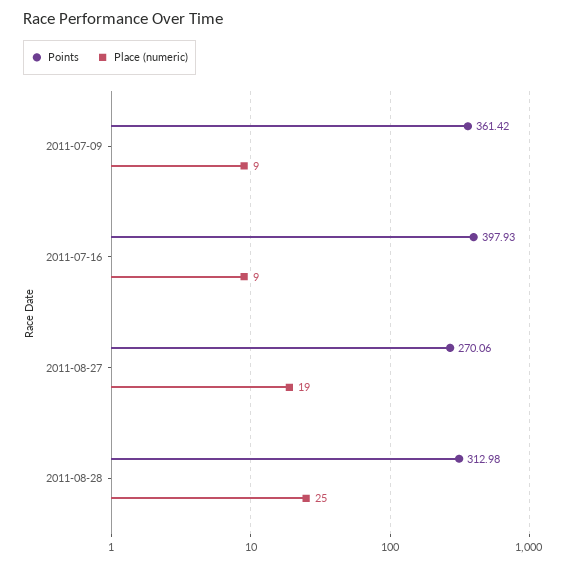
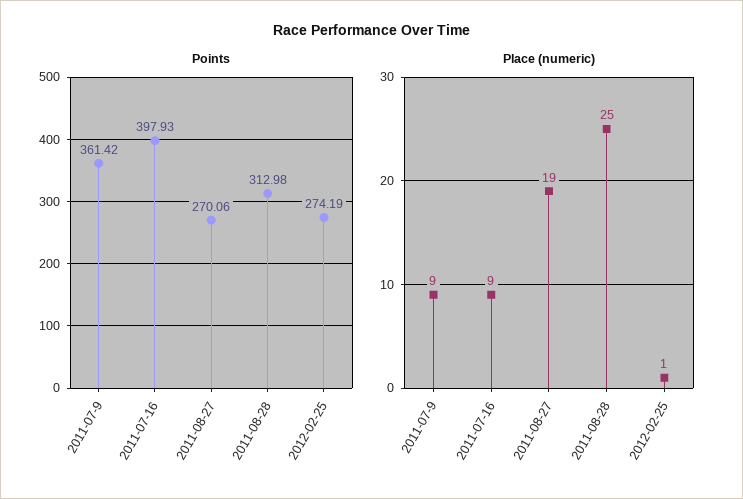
Points, 2012-02-25: none -> 274.19
Place (numeric), 2012-02-25: none -> 1

